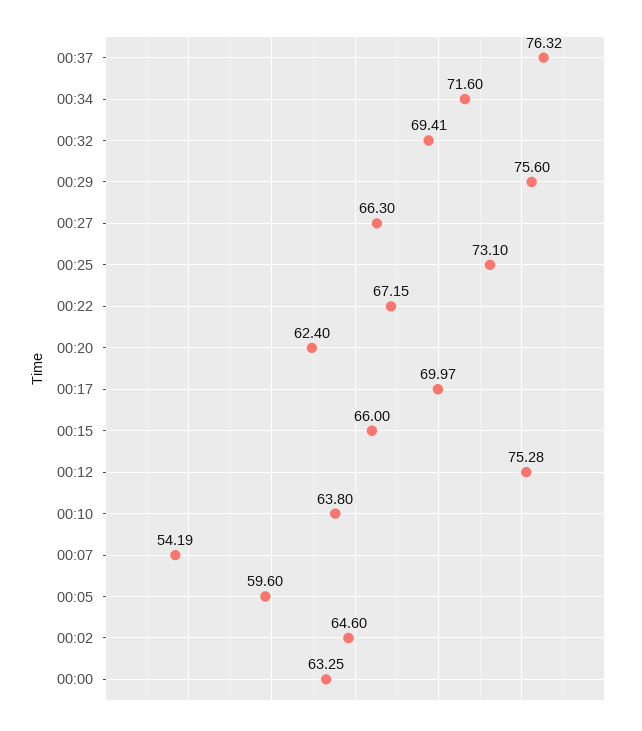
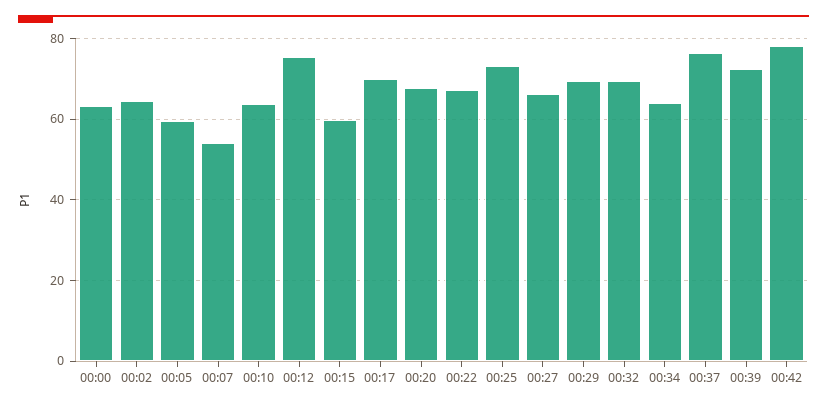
00:34: 71.6 -> 64
00:29: 75.6 -> 70
00:20: 62.4 -> 68
00:15: 66 -> 60
00:39: none -> 72
00:42: none -> 78

